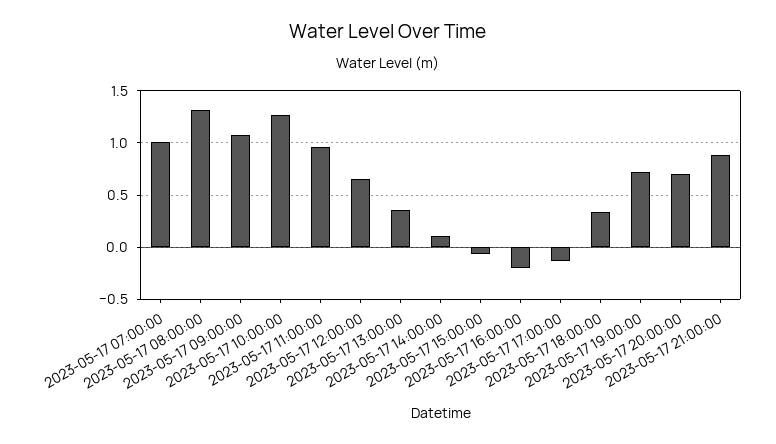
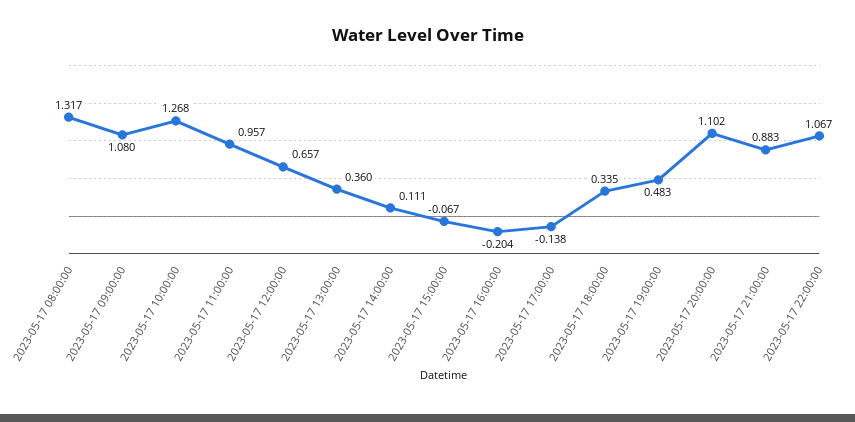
2023-05-17 07:00:00: 1 -> none
2023-05-17 19:00:00: 0.7 -> 0.483
2023-05-17 20:00:00: 0.7 -> 1.102
2023-05-17 22:00:00: none -> 1.067

